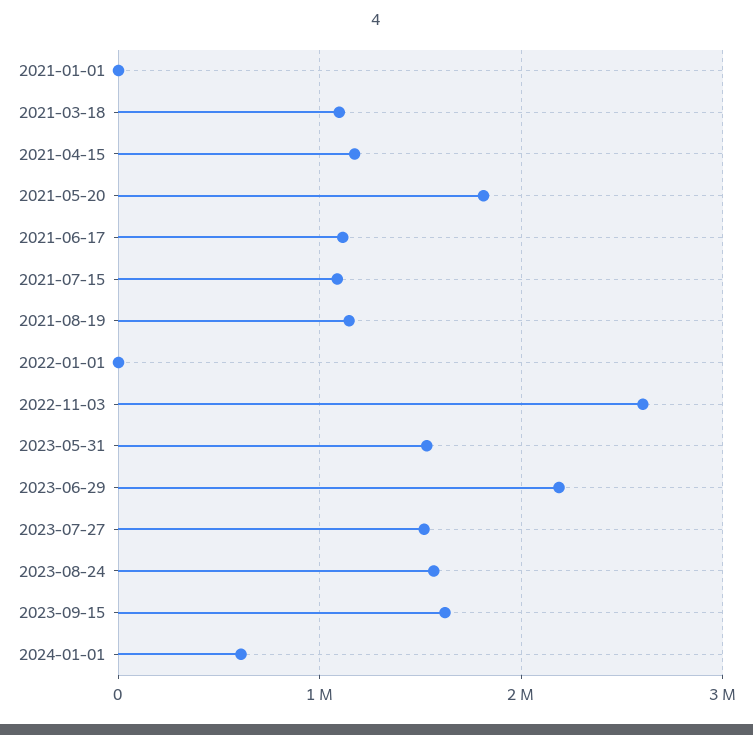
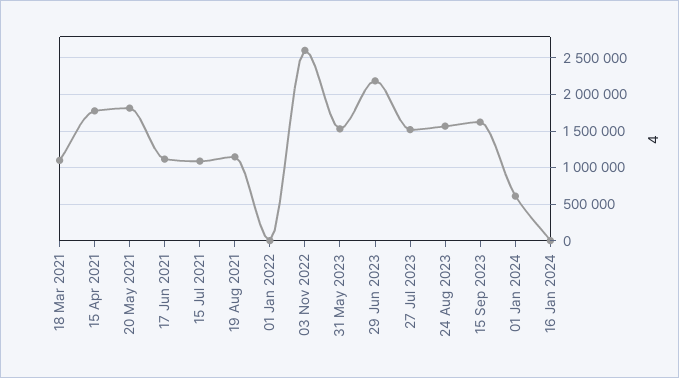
2021-01-01: 0 -> none
2021-04-15: 1200000 -> 1800000
16 Jan 2024: none -> 0

